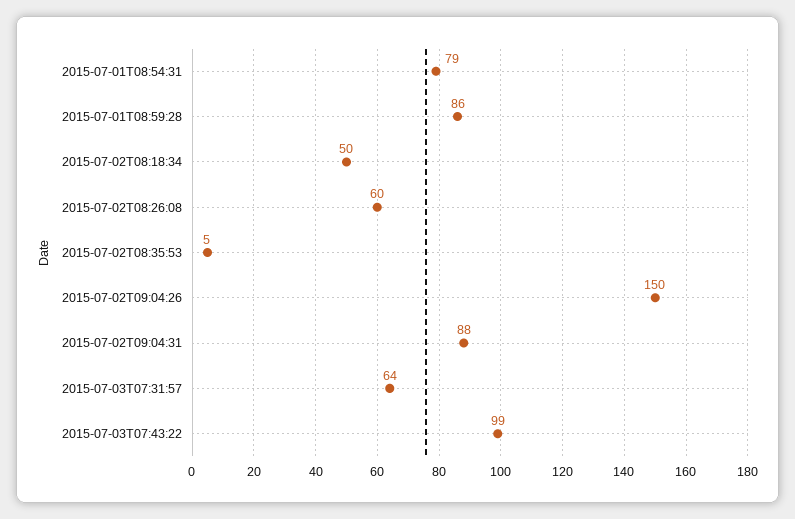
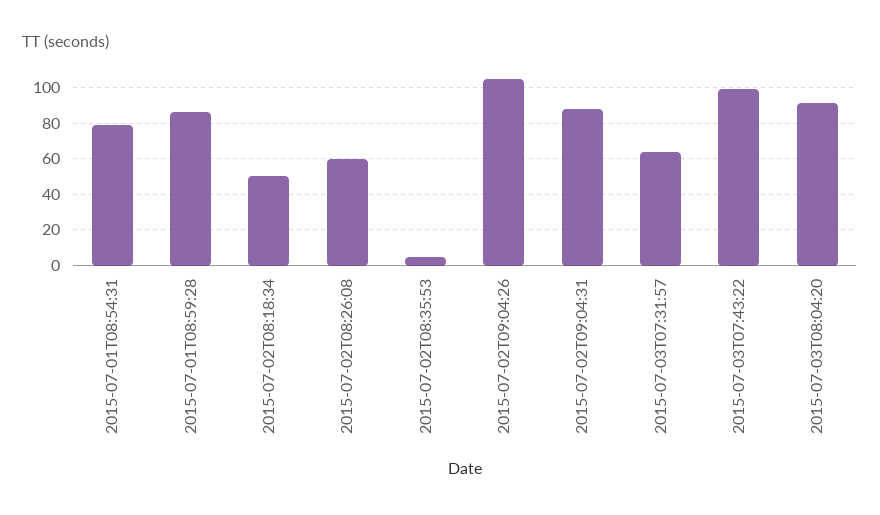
2015-07-02T09:04:26: 150 -> 105
2015-07-03T08:04:20: none -> 90

